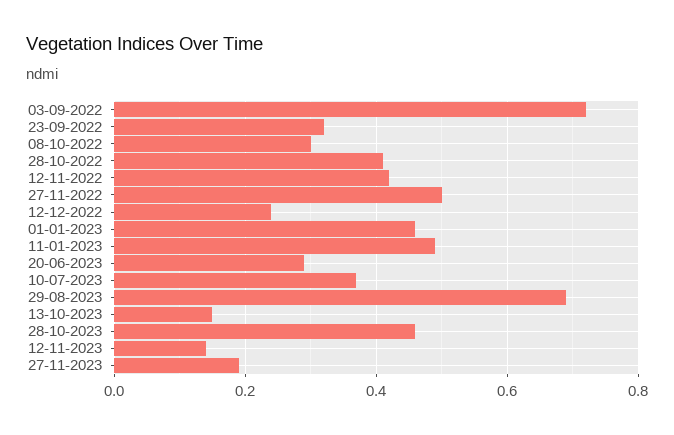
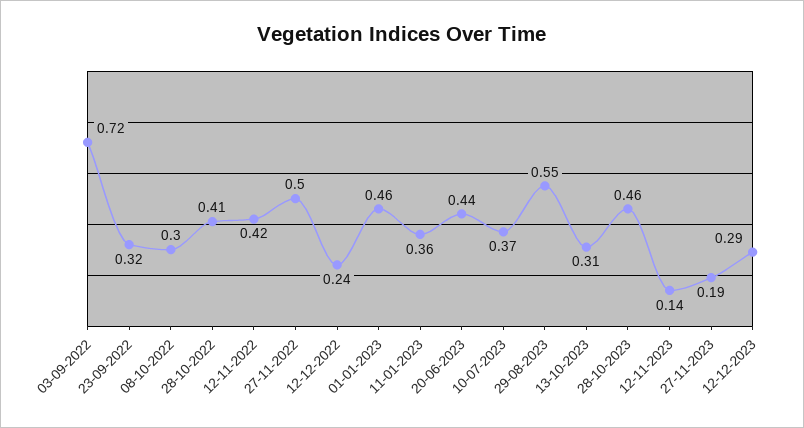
11-01-2023: 0.5 -> 0.36
20-06-2023: 0.3 -> 0.44
29-08-2023: 0.7 -> 0.55
13-10-2023: 0.15 -> 0.31
12-12-2023: none -> 0.29

